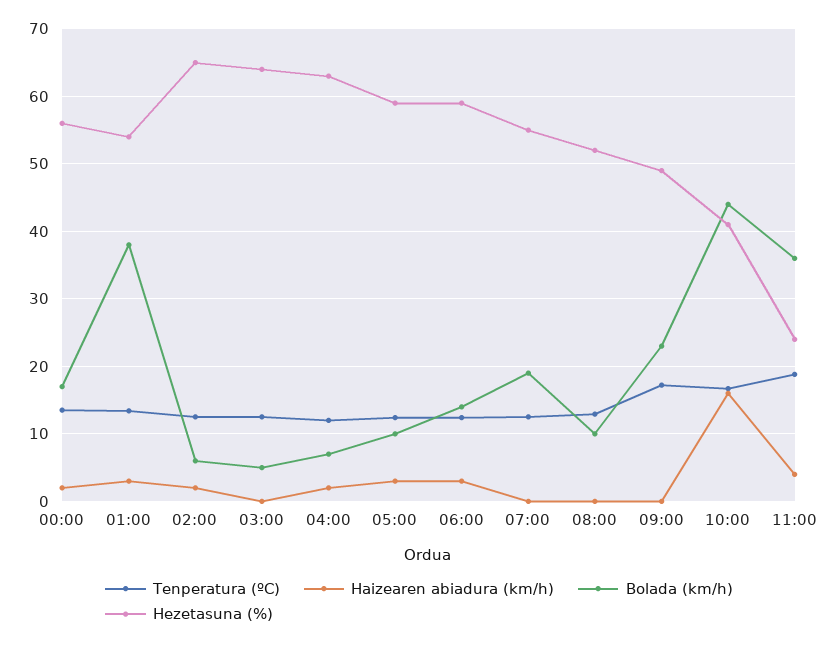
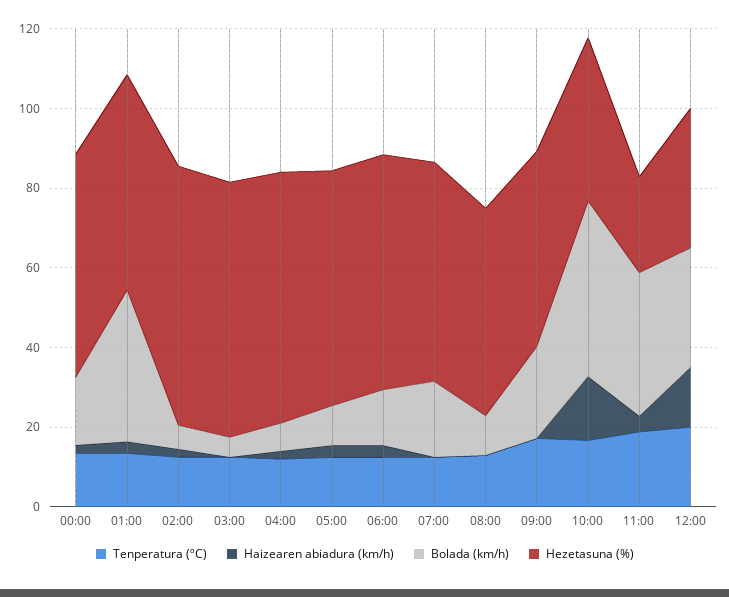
Tenperatura (ºC), 12:00: none -> 20
Haizearen abiadura (km/h), 12:00: none -> 15
Bolada (km/h), 12:00: none -> 30
Hezetasuna (%), 12:00: none -> 35

